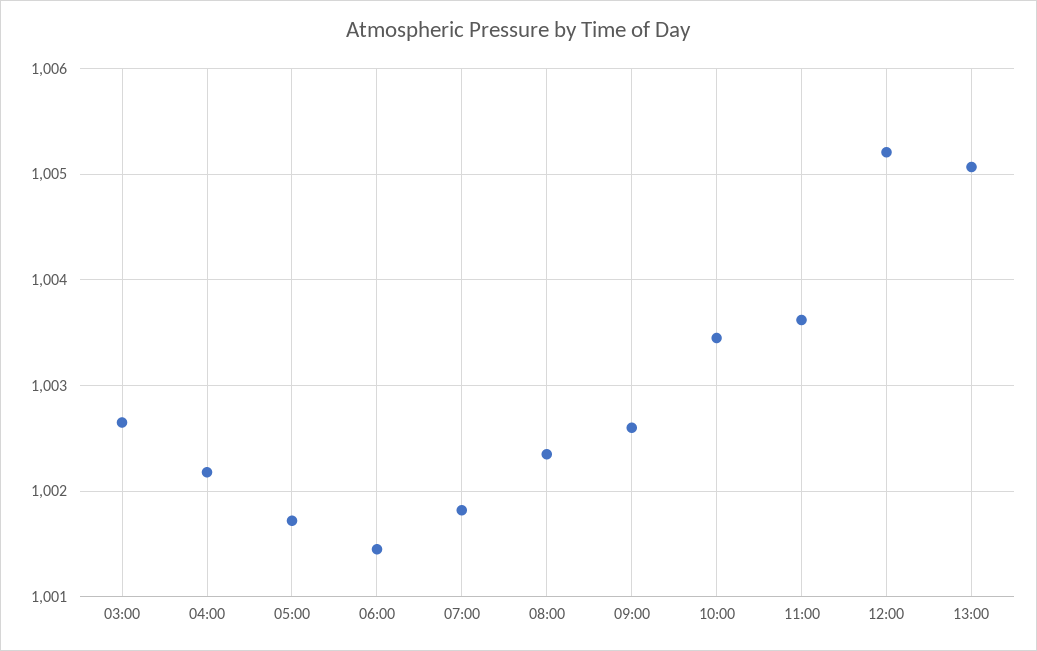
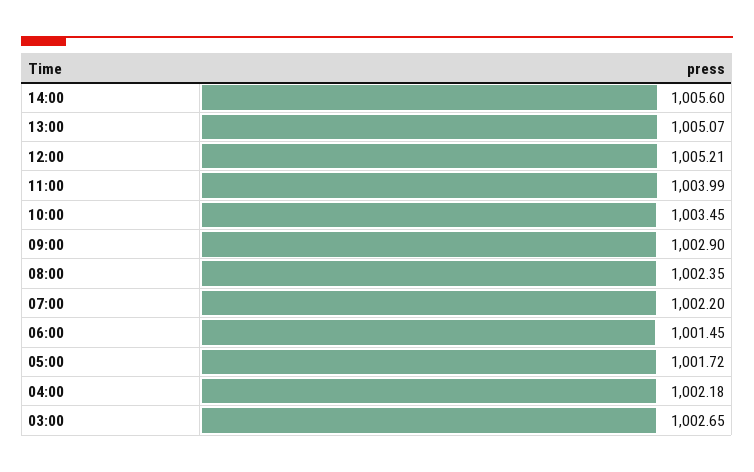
07:00: 1001.8 -> 1002.2
09:00: 1002.6 -> 1002.9
11:00: 1003.6 -> 1003.99
14:00: none -> 1005.6

